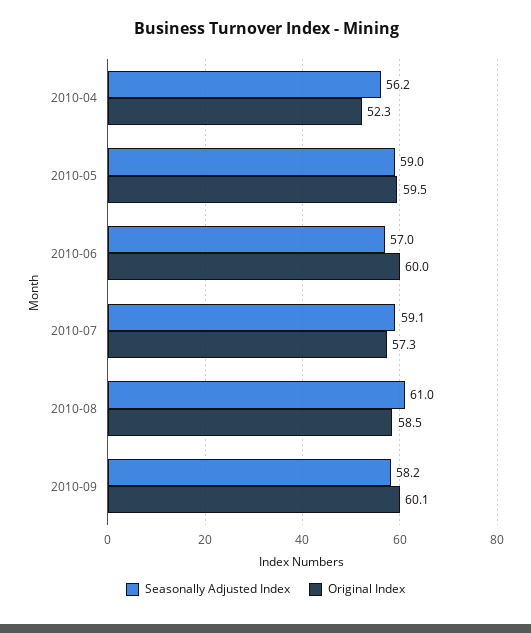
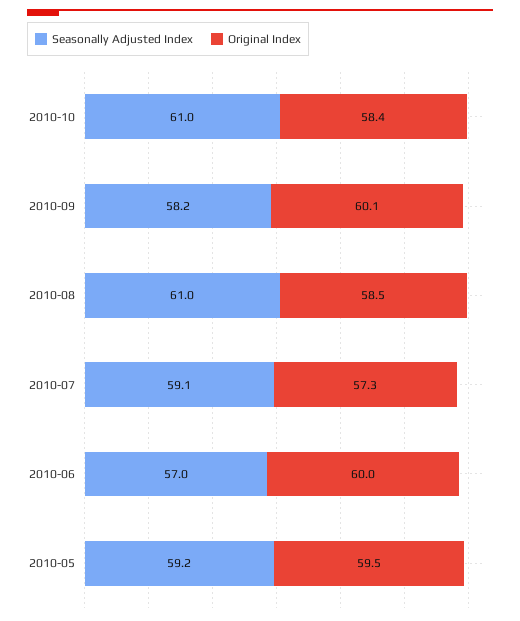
Seasonally Adjusted Index, 2010-04: 56.2 -> none
Original Index, 2010-04: 52.3 -> none
Seasonally Adjusted Index, 2010-05: 59 -> 59.2
Seasonally Adjusted Index, 2010-10: none -> 61
Original Index, 2010-10: none -> 58.4

